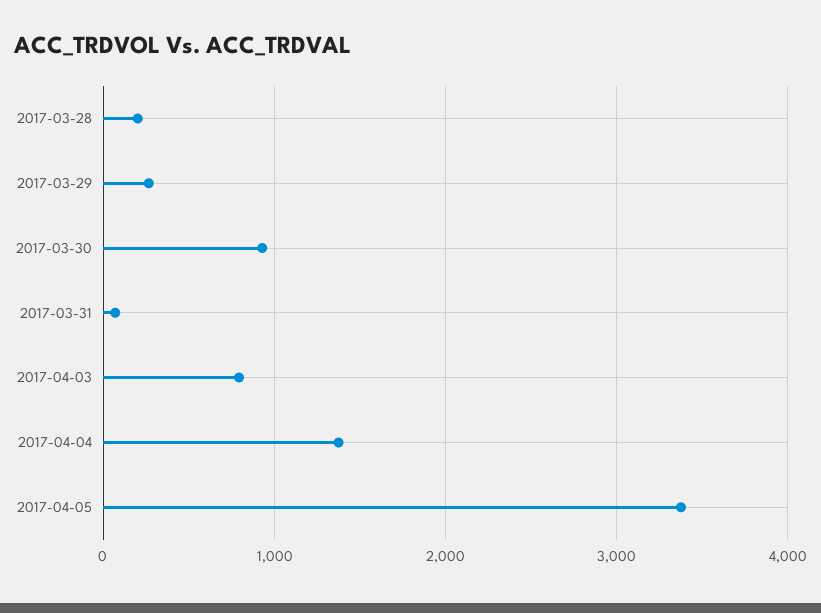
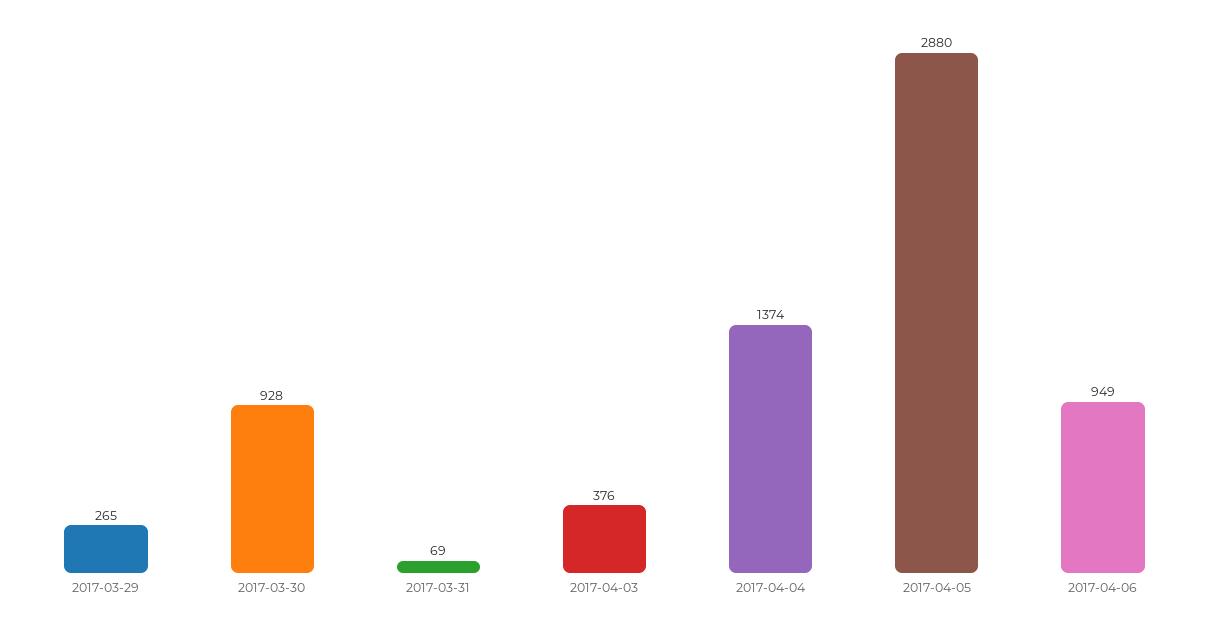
2017-03-28: 200 -> none
2017-04-03: 800 -> 376
2017-04-05: 3400 -> 2880
2017-04-06: none -> 949

